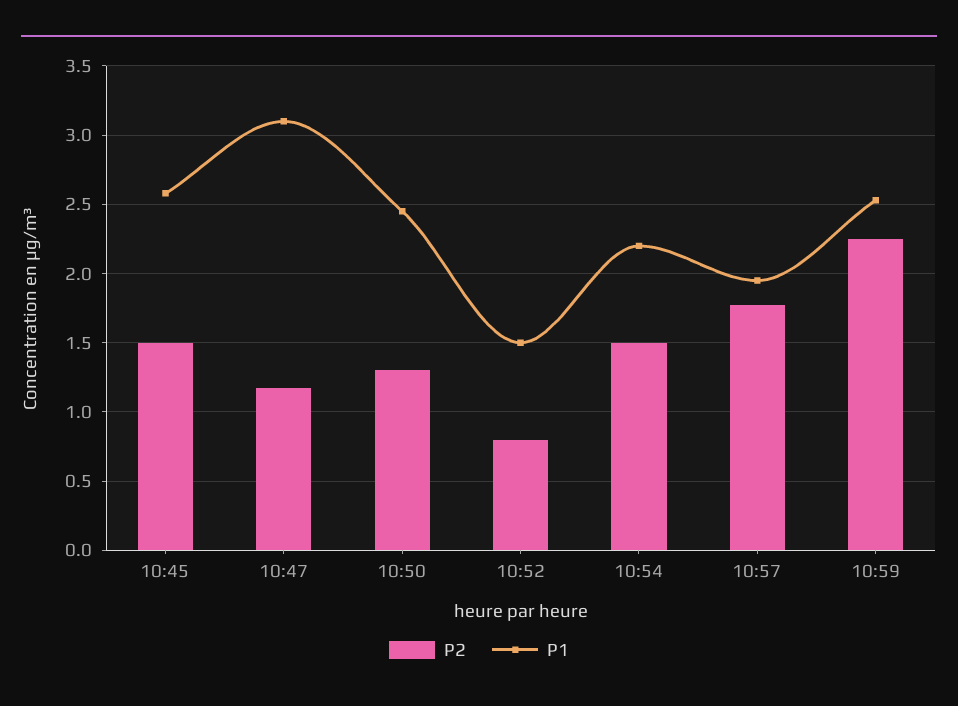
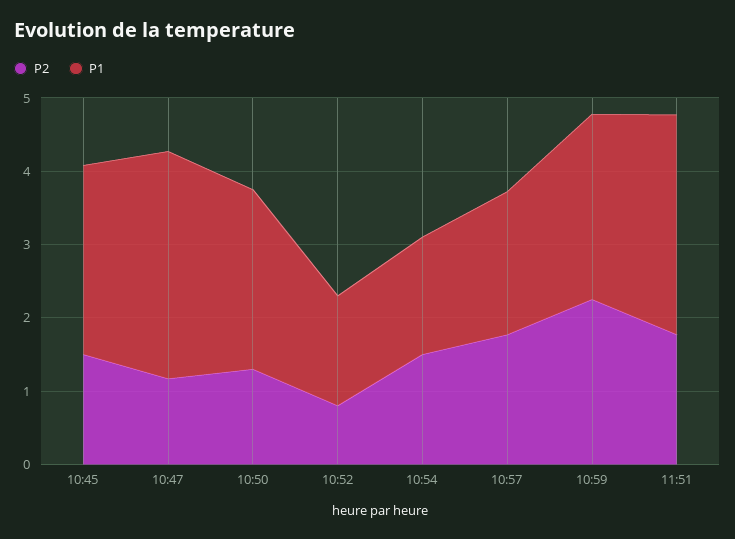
P1, 10:54: 2.2 -> 1.6
P2, 11:51: none -> 1.8
P1, 11:51: none -> 3

